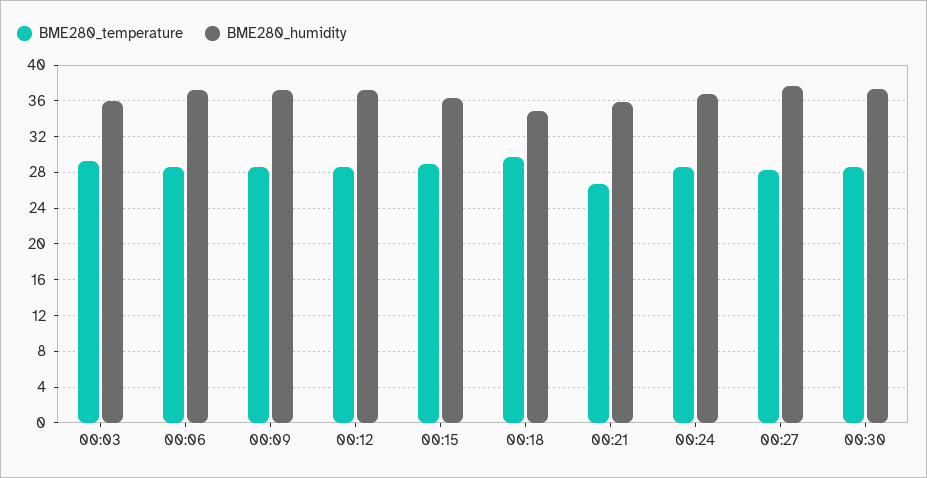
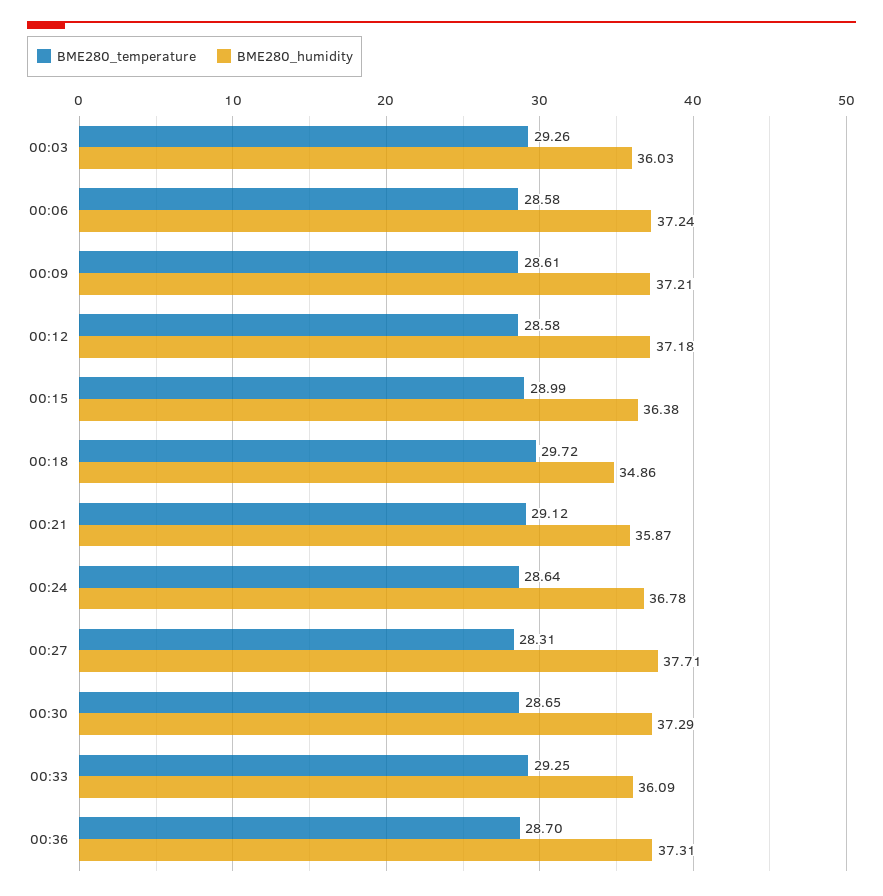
BME280_temperature, 00:21: 27 -> 29.12
BME280_temperature, 00:33: none -> 29.25
BME280_humidity, 00:33: none -> 36.09
BME280_temperature, 00:36: none -> 28.7
BME280_humidity, 00:36: none -> 37.31

